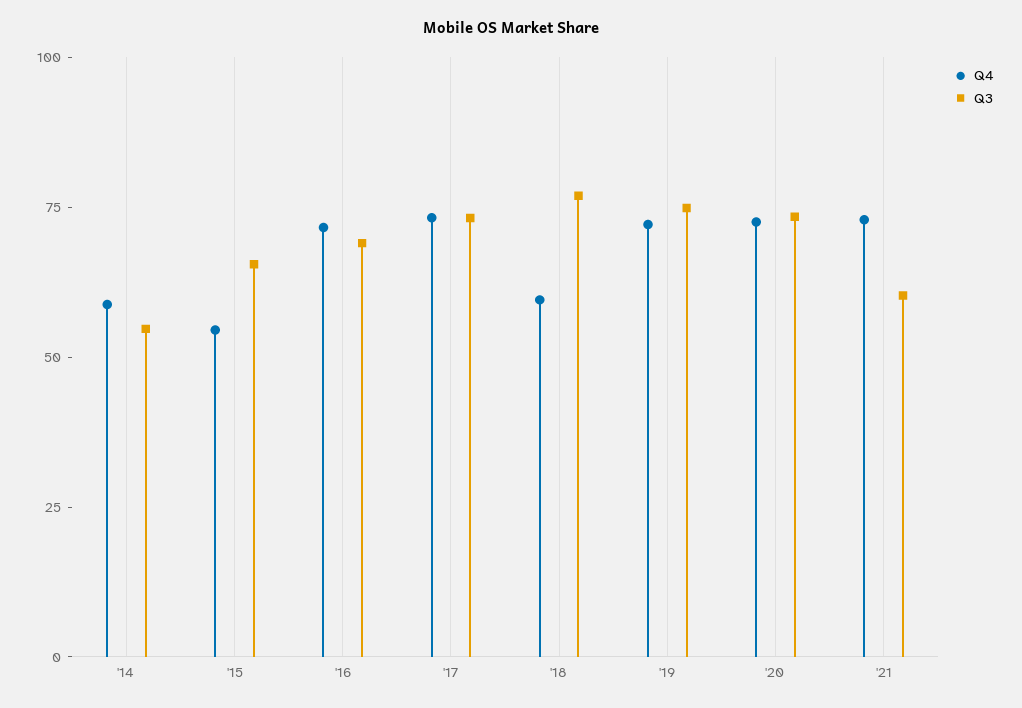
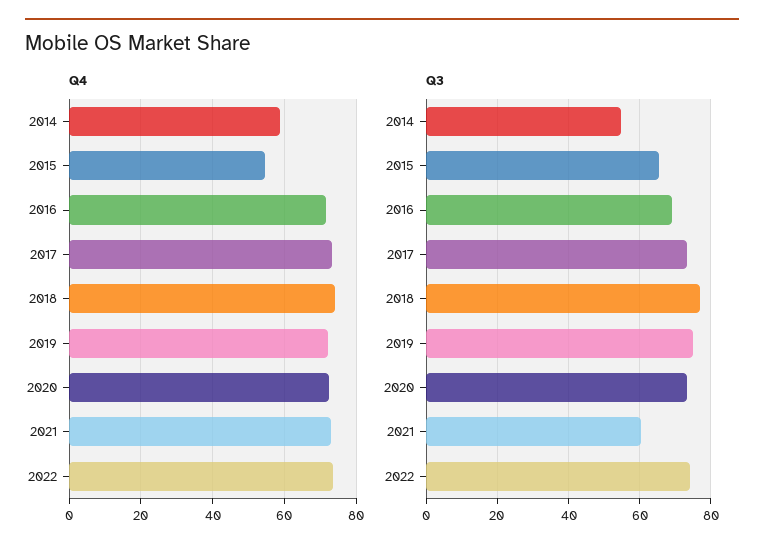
Q4, '18: 60 -> 74
Q4, 2022: none -> 74
Q3, 2022: none -> 74

